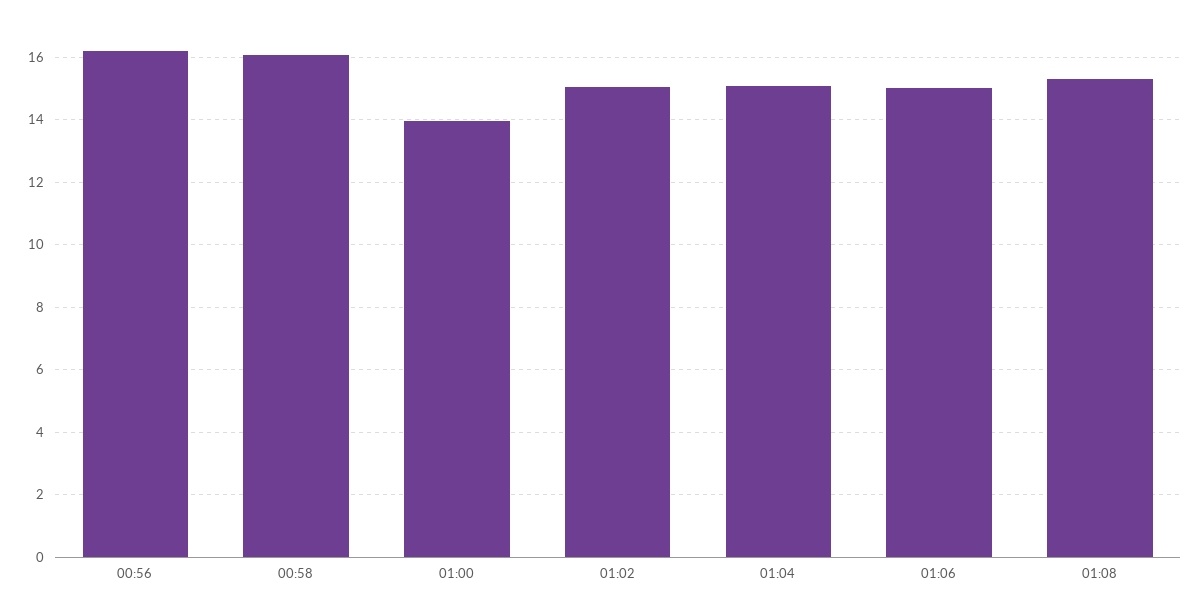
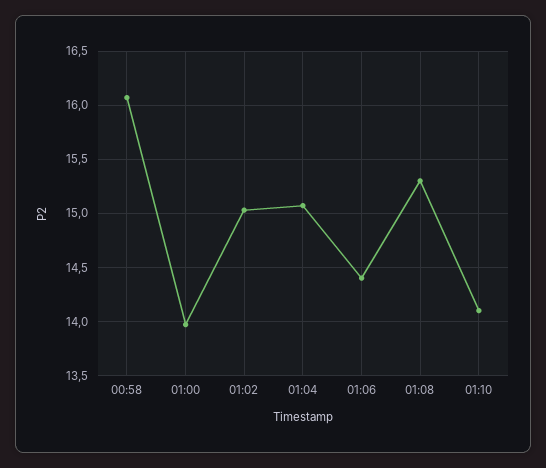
00:56: 16.2 -> none
01:06: 15 -> 14.4
01:10: none -> 14.1

